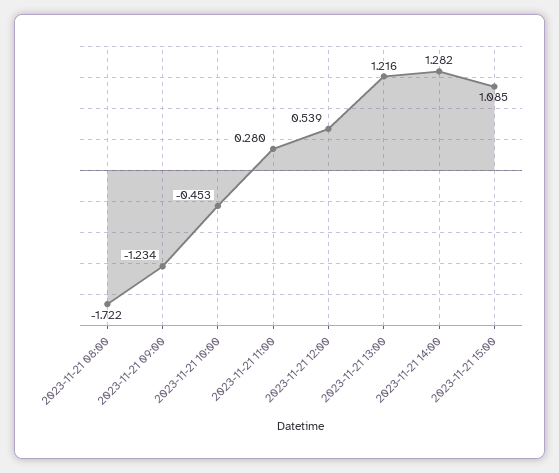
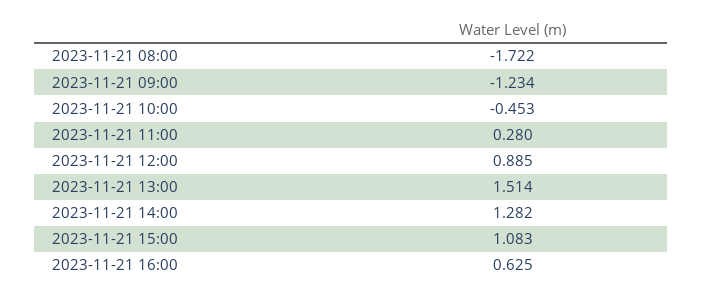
2023-11-21 12:00: 0.539 -> 0.885
2023-11-21 13:00: 1.216 -> 1.514
2023-11-21 15:00: 1.085 -> 1.083
2023-11-21 16:00: none -> 0.625

